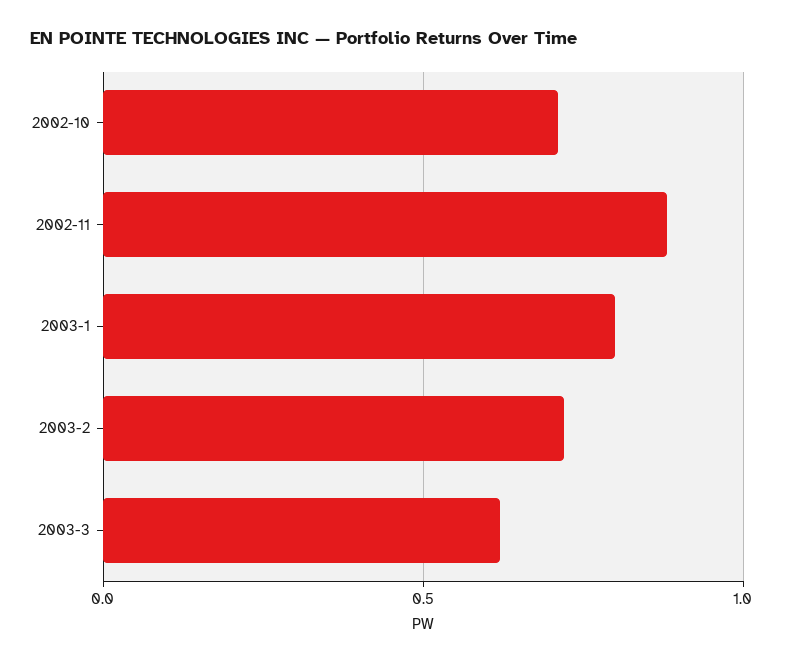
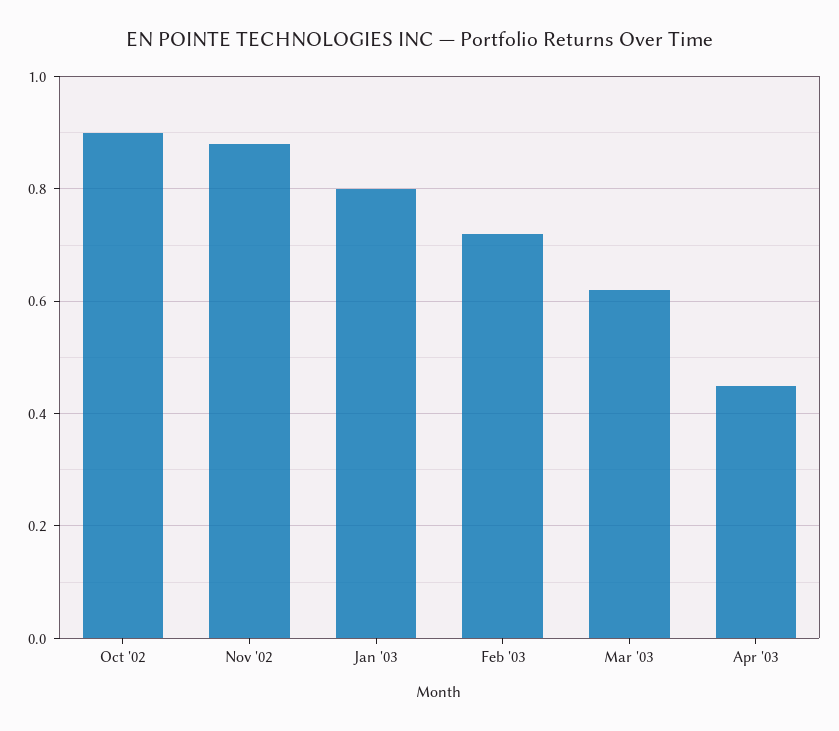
2002-10: 0.7 -> 0.9
Apr '03: none -> 0.45

